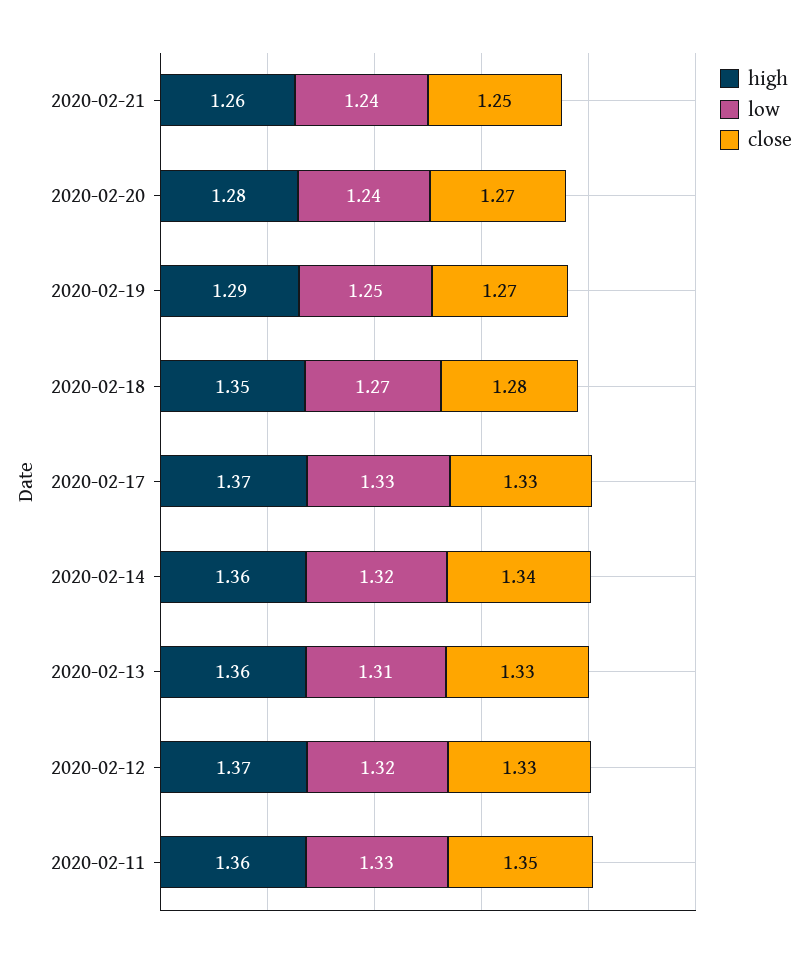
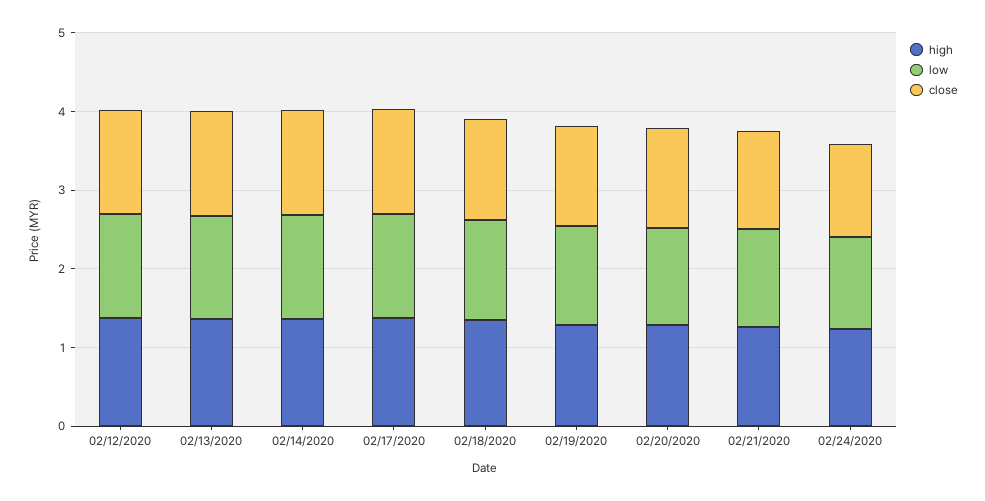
high, 2020-02-11: 1.36 -> none
low, 2020-02-11: 1.33 -> none
close, 2020-02-11: 1.35 -> none
high, 02/24/2020: none -> 1.2
low, 02/24/2020: none -> 1.2
close, 02/24/2020: none -> 1.2

